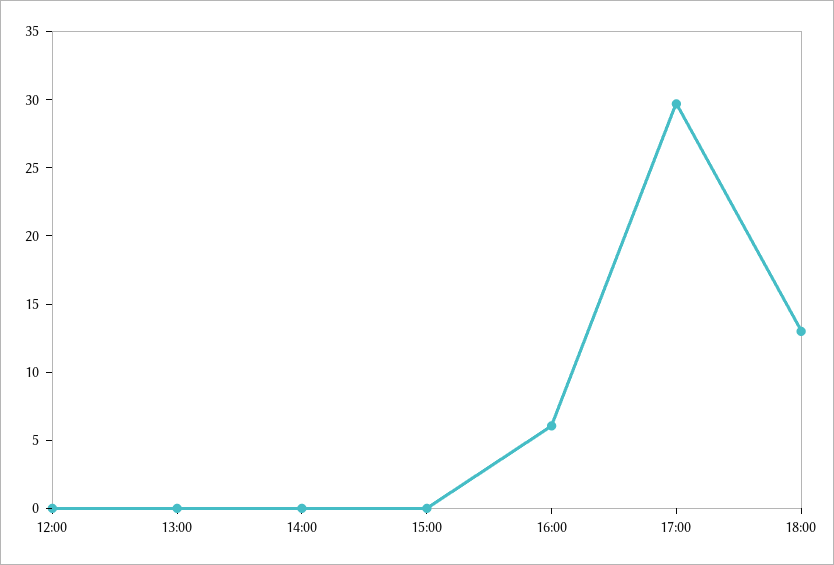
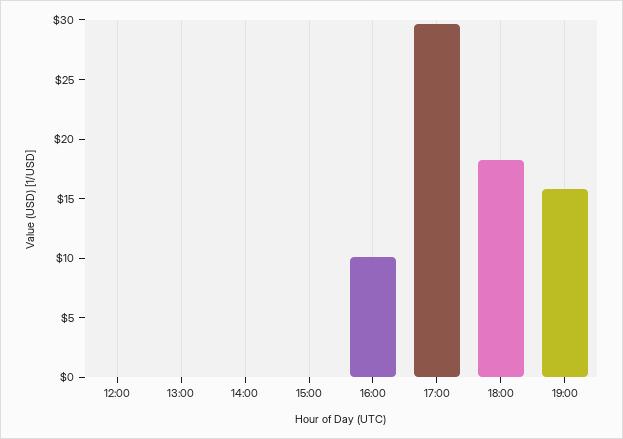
16:00: 6 -> 10
18:00: 13 -> 18
19:00: none -> 16

